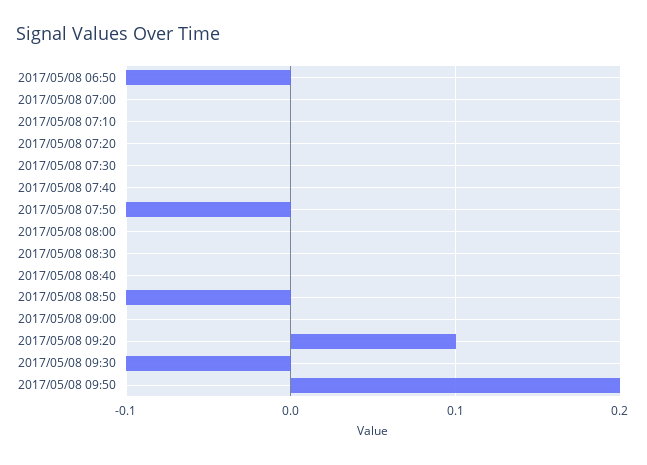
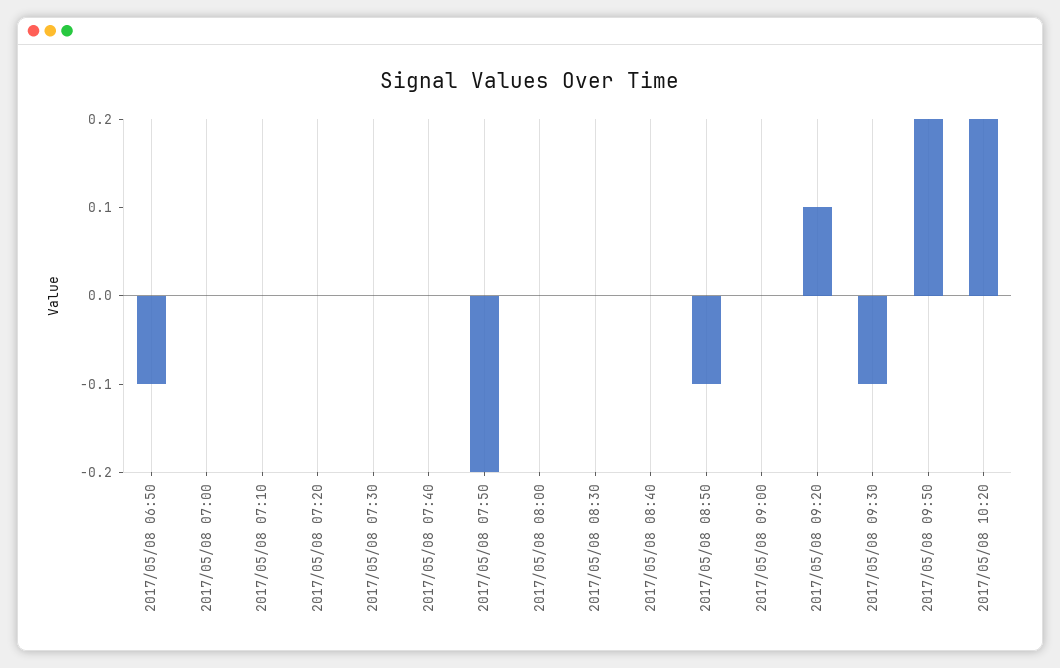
2017/05/08 07:50: -0.1 -> -0.2
2017/05/08 10:20: none -> 0.2

